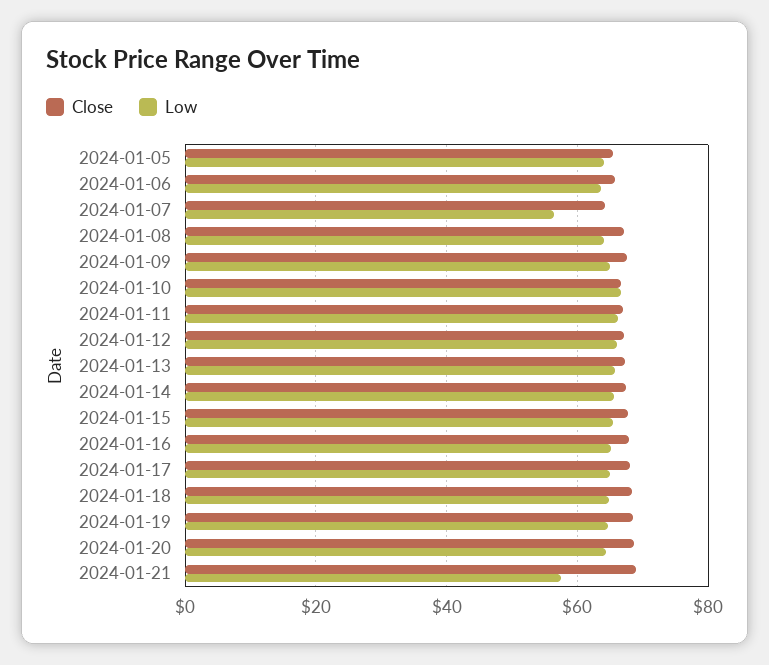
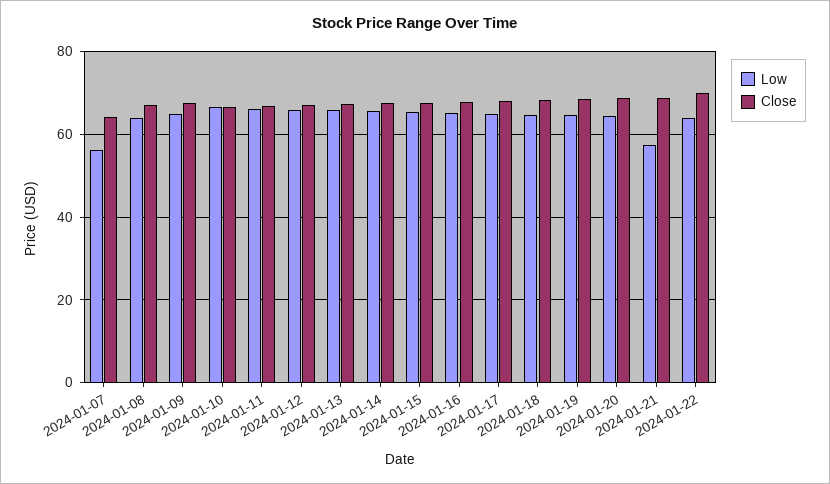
Close, 2024-01-05: 66 -> none
Low, 2024-01-05: 64 -> none
Close, 2024-01-06: 66 -> none
Low, 2024-01-06: 64 -> none
Low, 2024-01-22: none -> 64
Close, 2024-01-22: none -> 70

